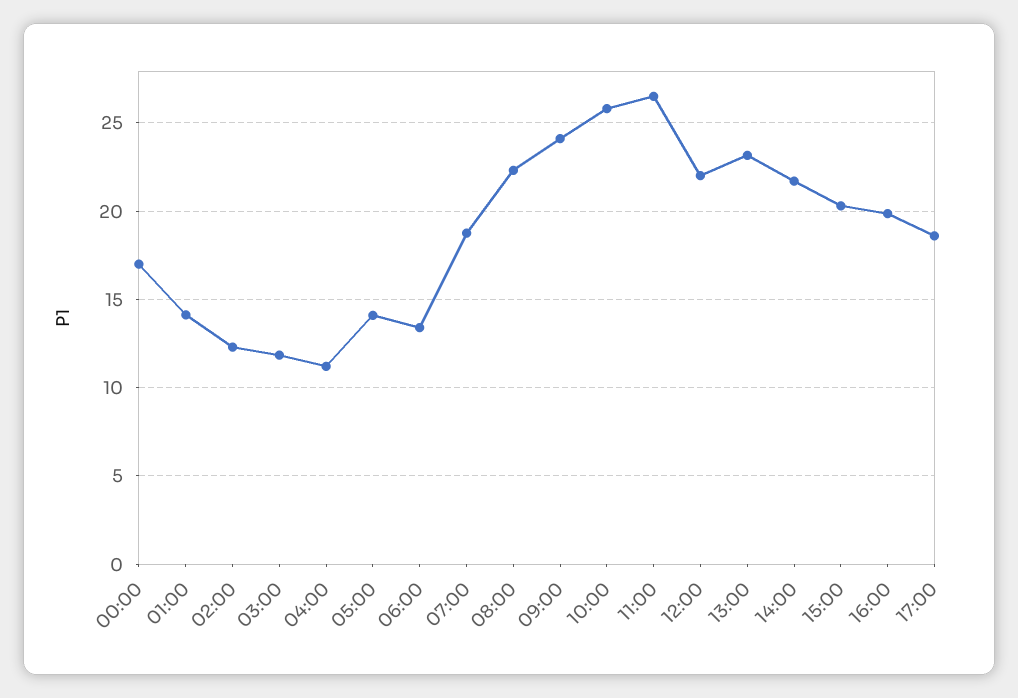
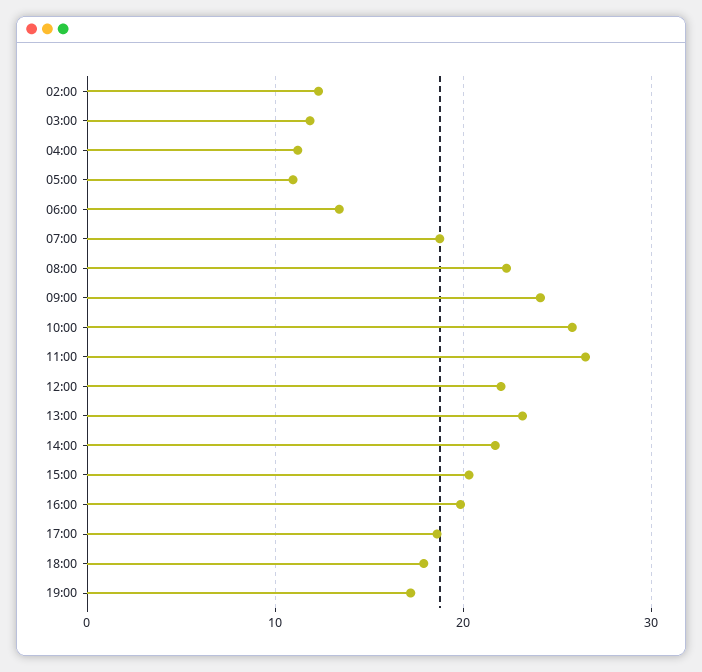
00:00: 17 -> none
01:00: 14 -> none
05:00: 14 -> 11
18:00: none -> 18
19:00: none -> 17

